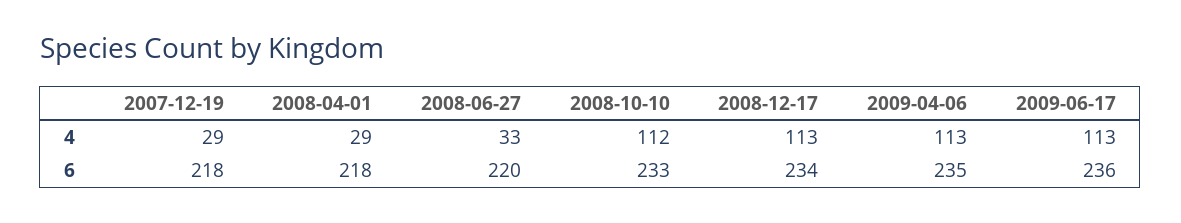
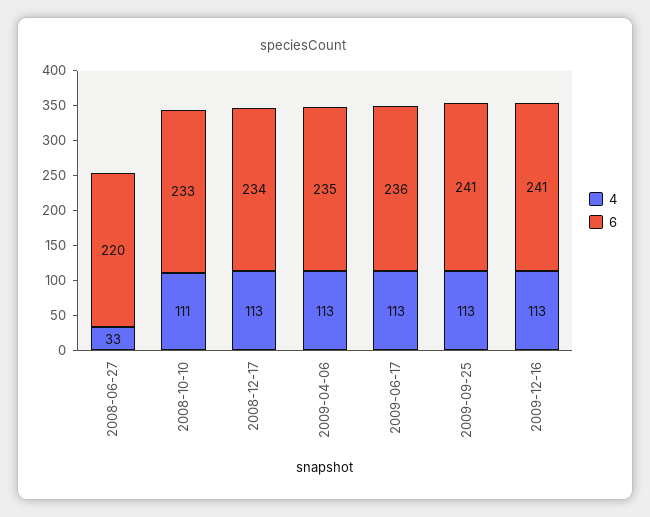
4, 2007-12-19: 29 -> none
4, 2008-04-01: 29 -> none
4, 2008-10-10: 112 -> 111
6, 2007-12-19: 218 -> none
6, 2008-04-01: 218 -> none
4, 2009-09-25: none -> 113
6, 2009-09-25: none -> 241
4, 2009-12-16: none -> 113
6, 2009-12-16: none -> 241

